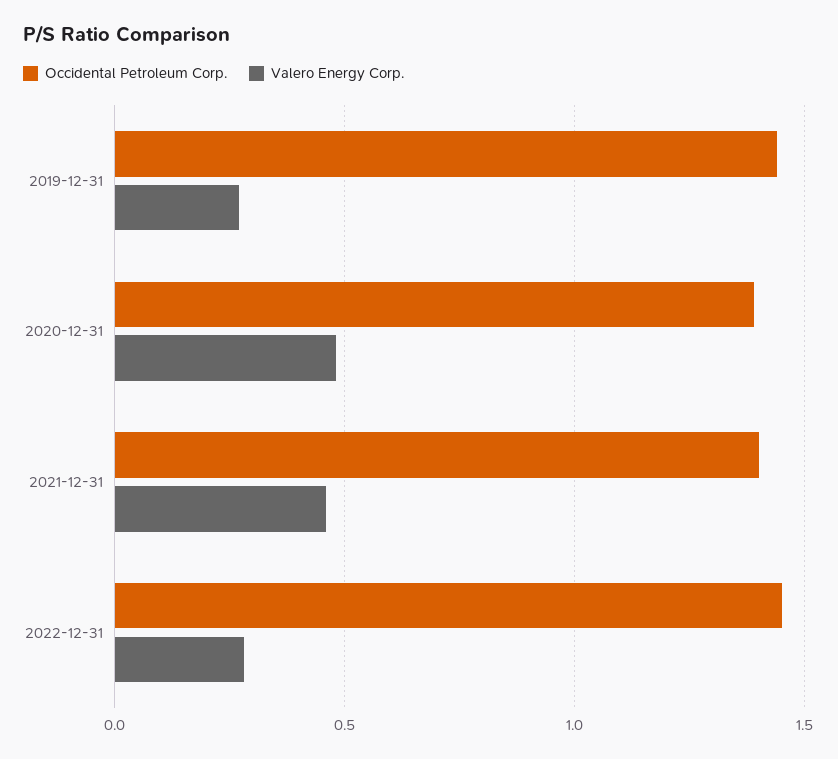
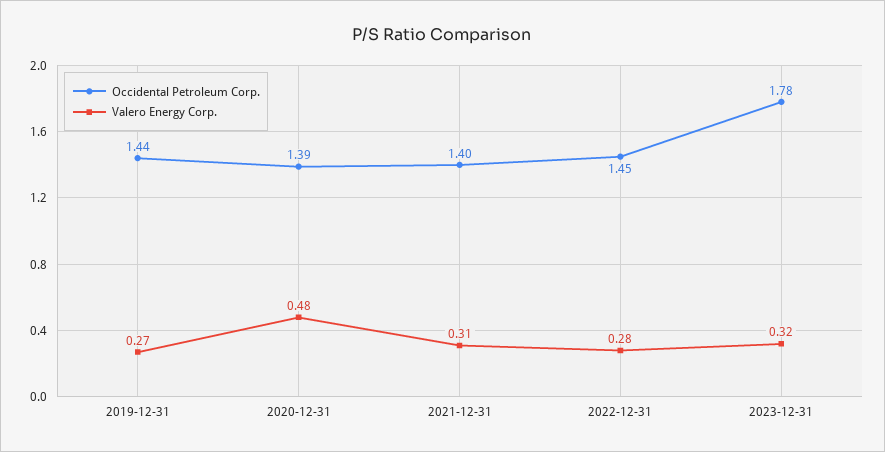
Valero Energy Corp., 2021-12-31: 0.45 -> 0.31
Occidental Petroleum Corp., 2023-12-31: none -> 1.78
Valero Energy Corp., 2023-12-31: none -> 0.32

